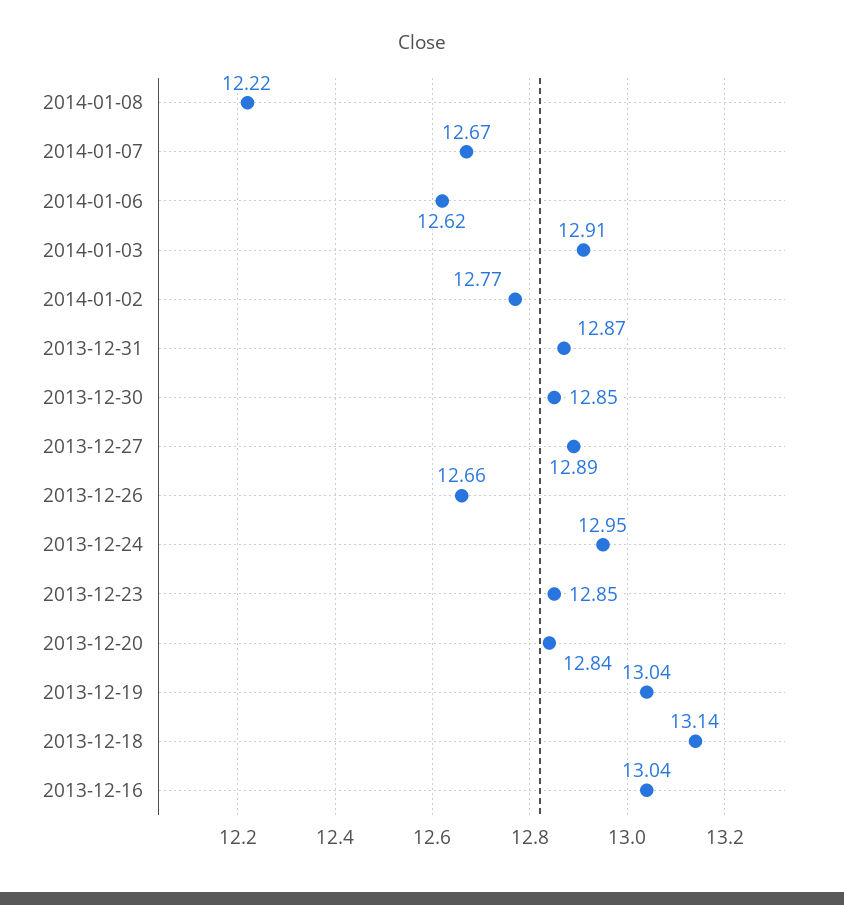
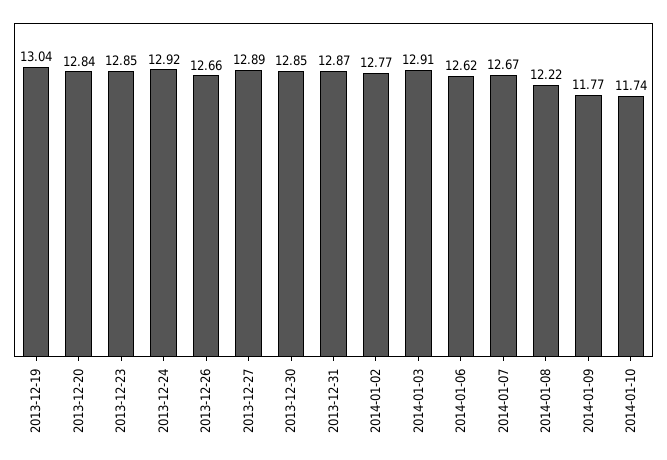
2013-12-24: 12.95 -> 12.92
2013-12-18: 13.14 -> none
2013-12-16: 13.04 -> none
2014-01-09: none -> 11.77
2014-01-10: none -> 11.74

